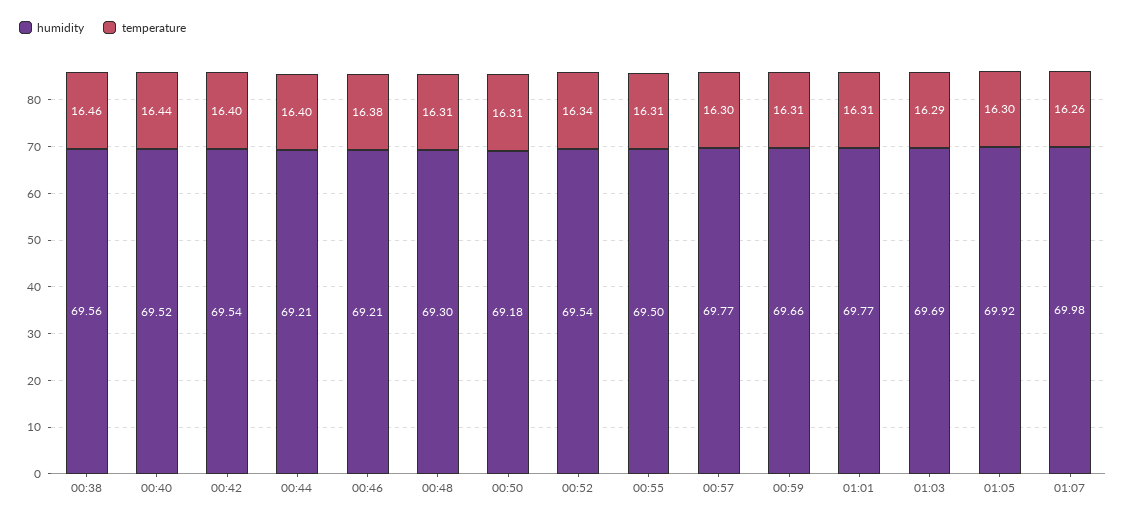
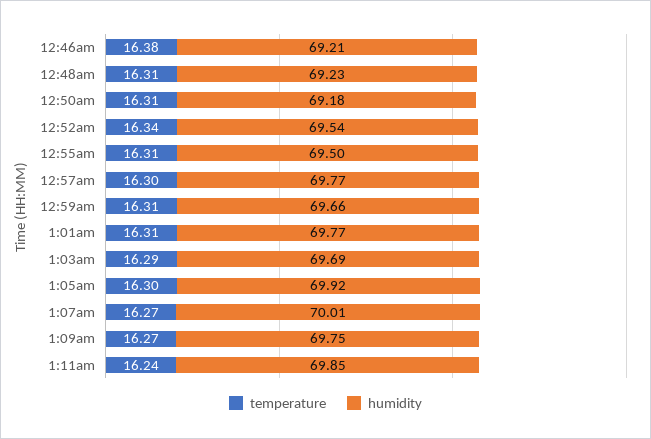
humidity, 00:38: 69.56 -> none
temperature, 00:38: 16.46 -> none
humidity, 00:40: 69.52 -> none
temperature, 00:40: 16.44 -> none
humidity, 00:42: 69.54 -> none
temperature, 00:42: 16.4 -> none
humidity, 00:44: 69.21 -> none
temperature, 00:44: 16.4 -> none
humidity, 00:48: 69.3 -> 69.23
humidity, 01:07: 69.98 -> 70.01
temperature, 01:07: 16.26 -> 16.27
temperature, 1:09am: none -> 16.27
humidity, 1:09am: none -> 69.75
temperature, 1:11am: none -> 16.24
humidity, 1:11am: none -> 69.85

